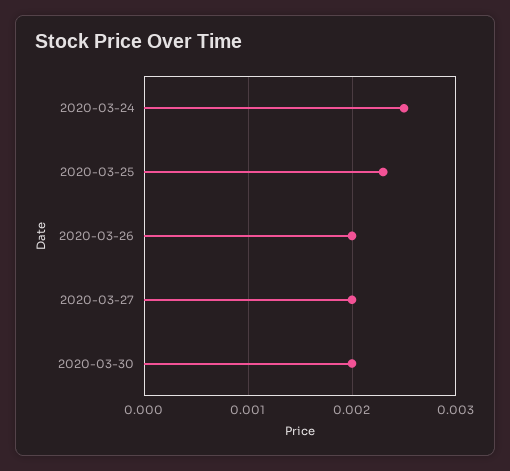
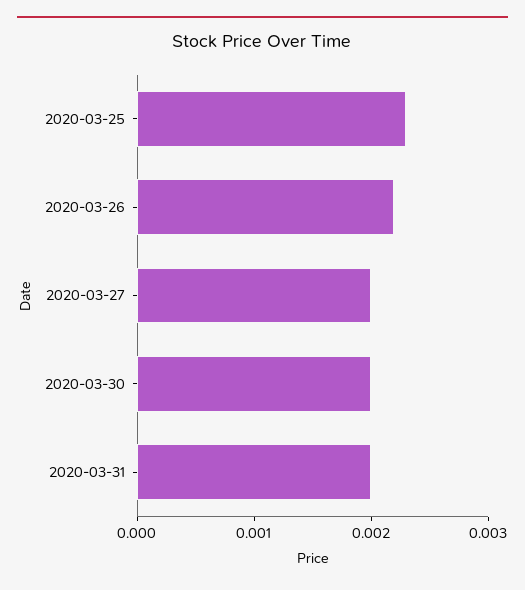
2020-03-24: 0.0025 -> none
2020-03-26: 0.002 -> 0.0022
2020-03-31: none -> 0.002

